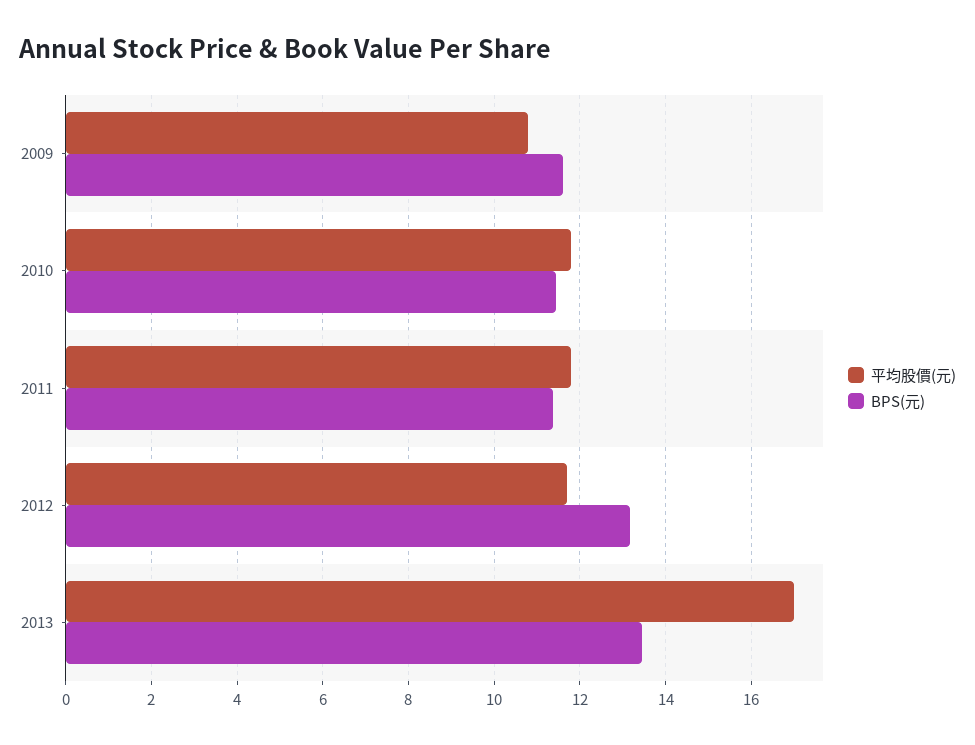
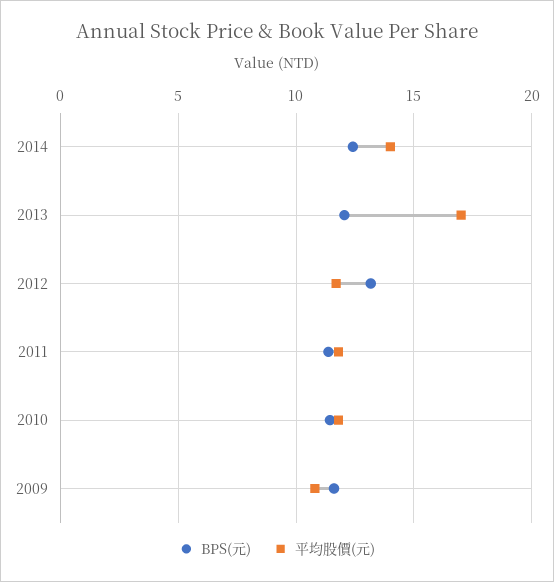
BPS(元), 2013: 13.4 -> 12
BPS(元), 2014: none -> 12.5
平均股價(元), 2014: none -> 14

